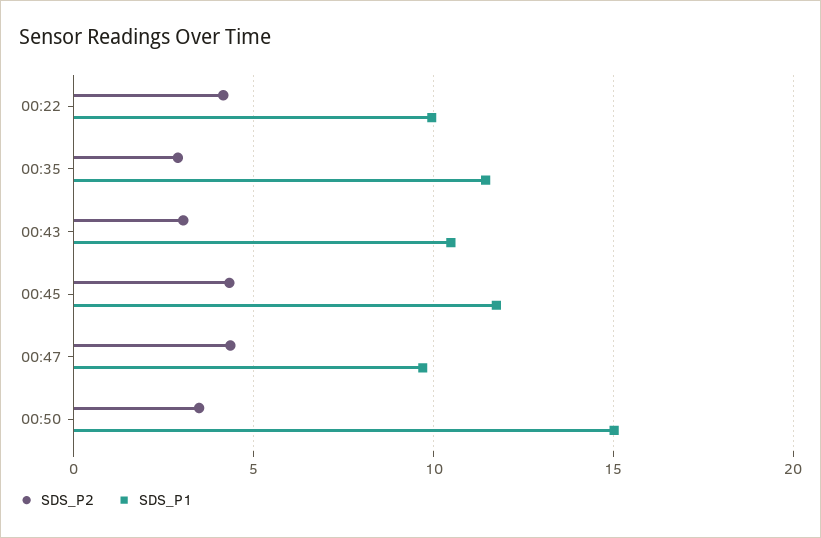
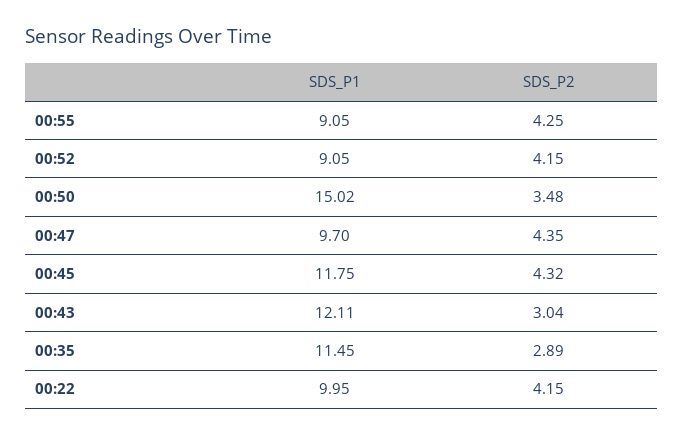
SDS_P1, 00:43: 10.5 -> 12.11
SDS_P1, 00:55: none -> 9.05
SDS_P2, 00:55: none -> 4.25
SDS_P1, 00:52: none -> 9.05
SDS_P2, 00:52: none -> 4.15

